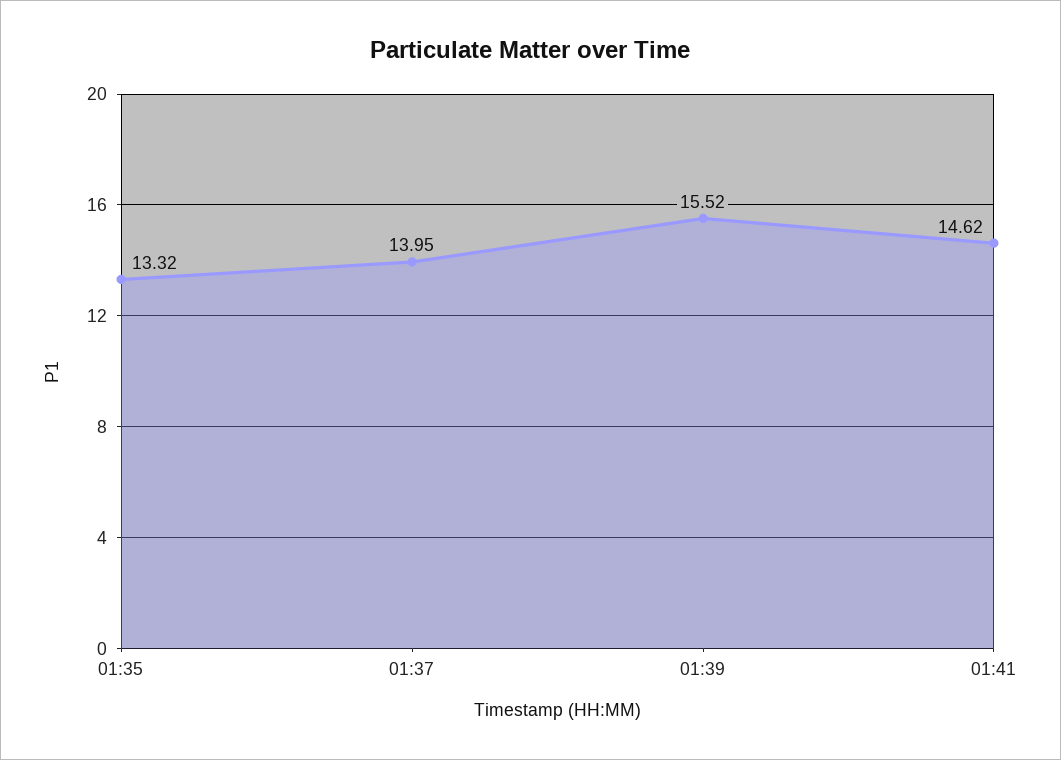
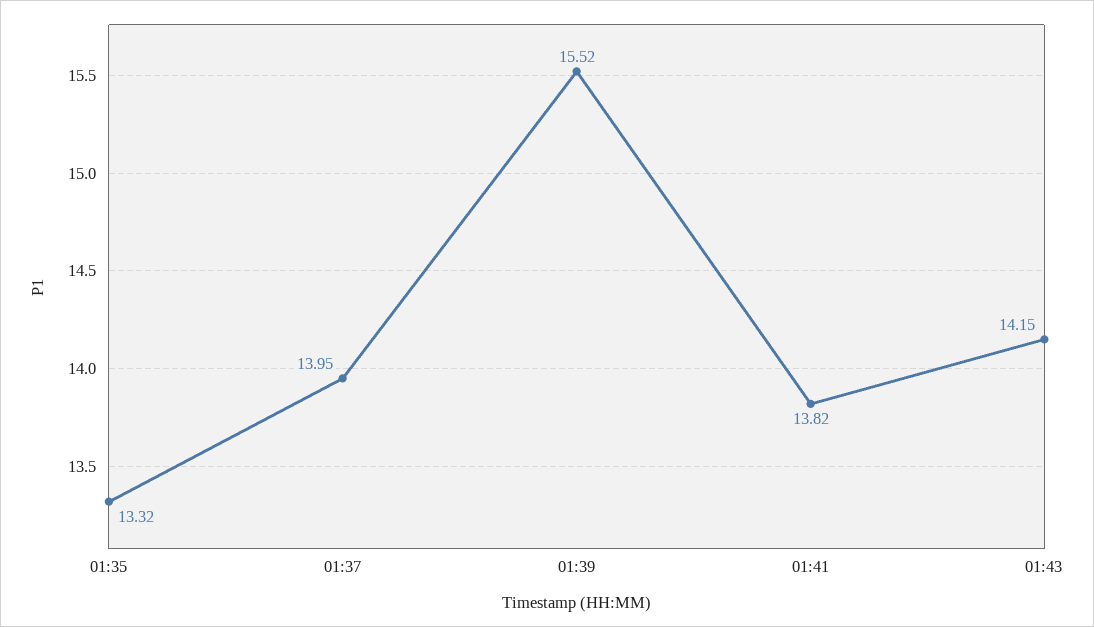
01:41: 14.62 -> 13.82
01:43: none -> 14.15

